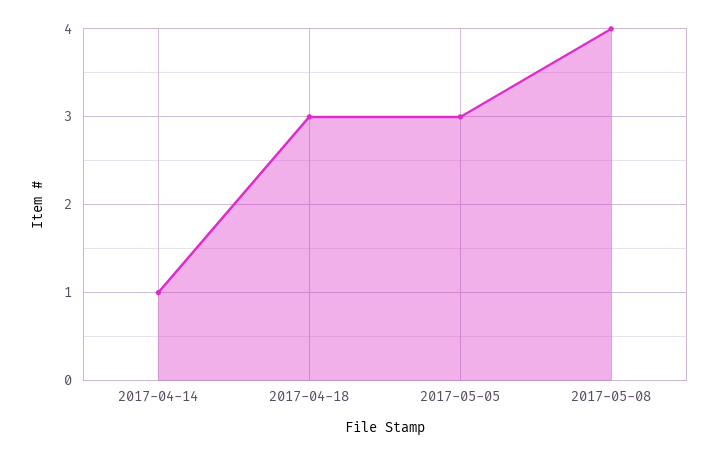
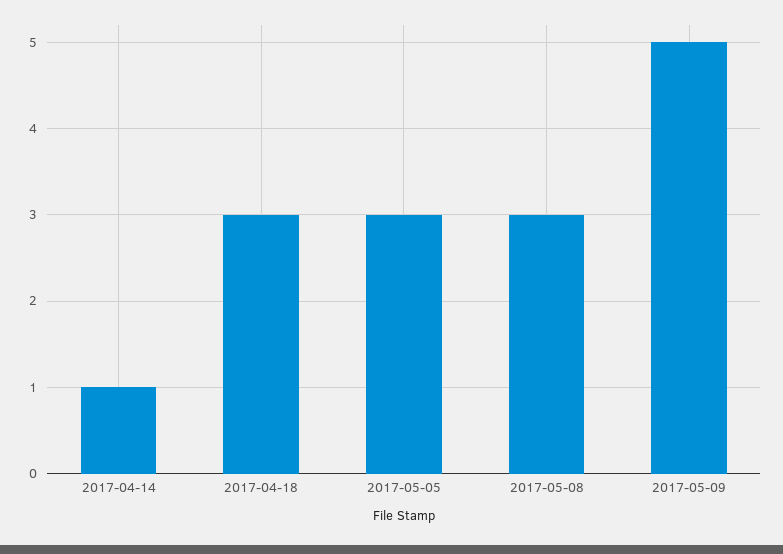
2017-05-08: 4 -> 3
2017-05-09: none -> 5

